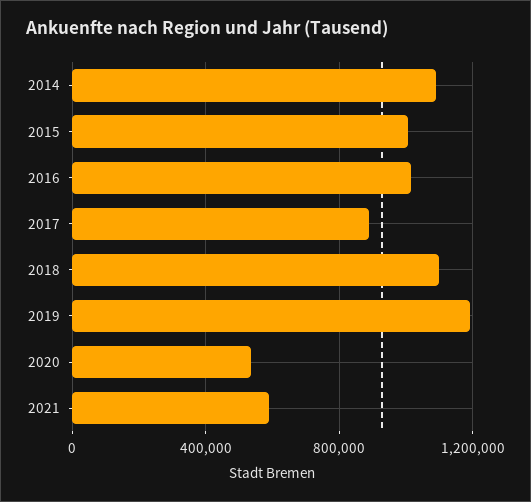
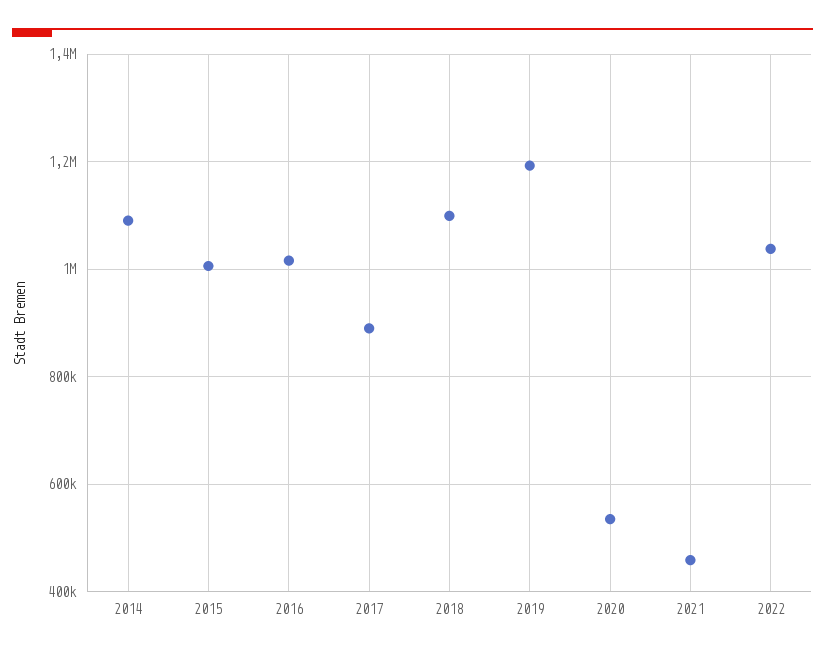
2021: 600000 -> 460000
2022: none -> 1040000

